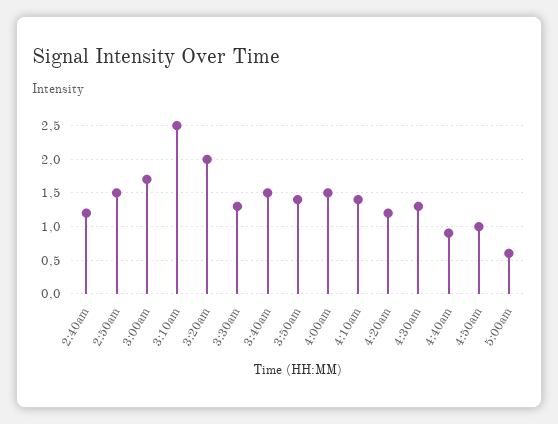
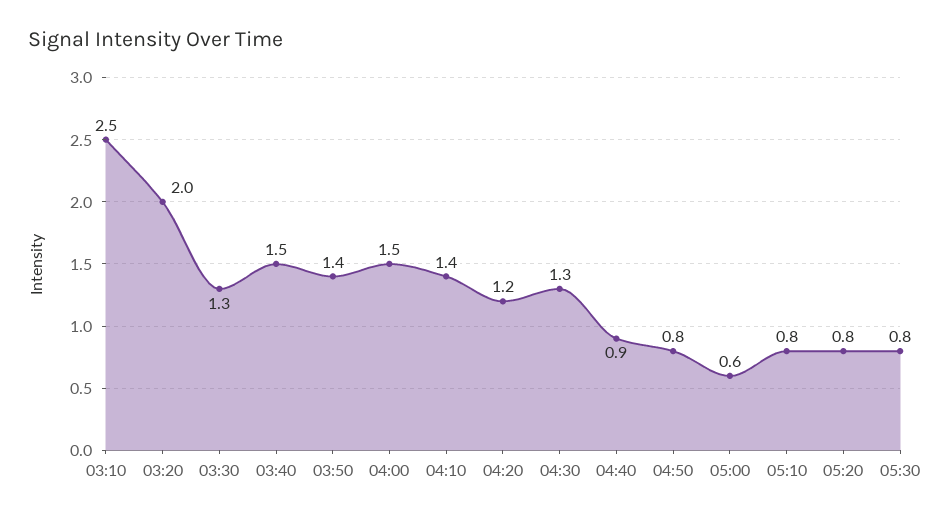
2:40am: 1.2 -> none
2:50am: 1.5 -> none
3:00am: 1.7 -> none
4:50am: 1 -> 0.8
05:10: none -> 0.8
05:20: none -> 0.8
05:30: none -> 0.8

